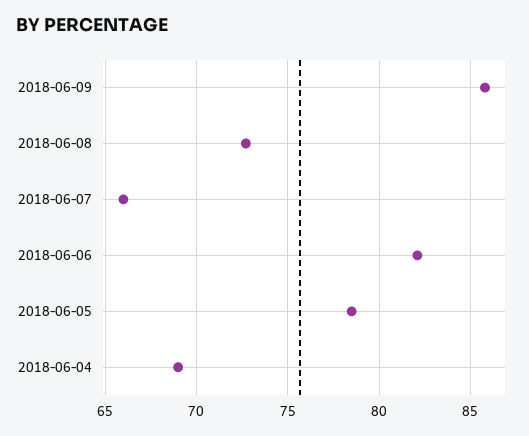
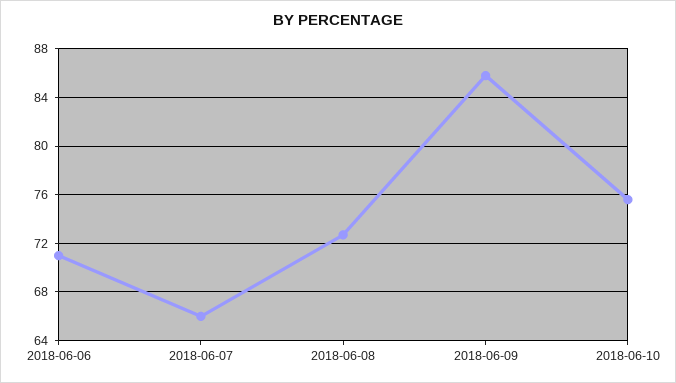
2018-06-06: 82 -> 71
2018-06-05: 78.5 -> none
2018-06-04: 69 -> none
2018-06-10: none -> 75.5

